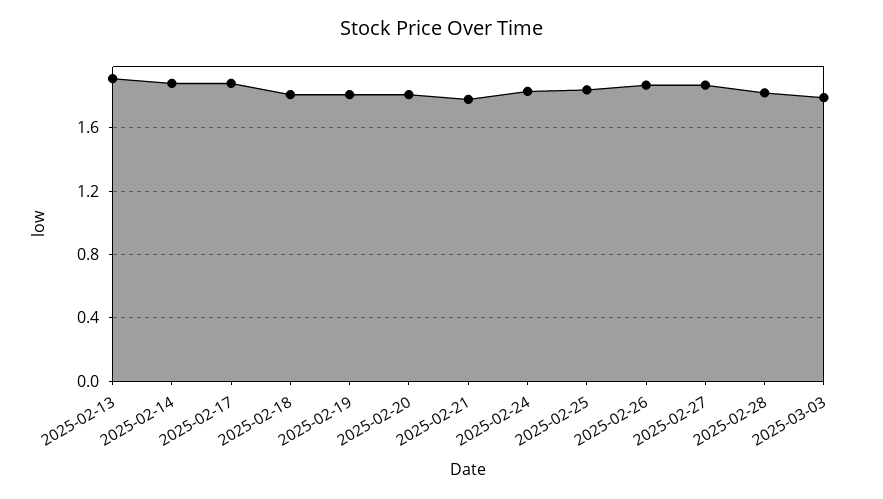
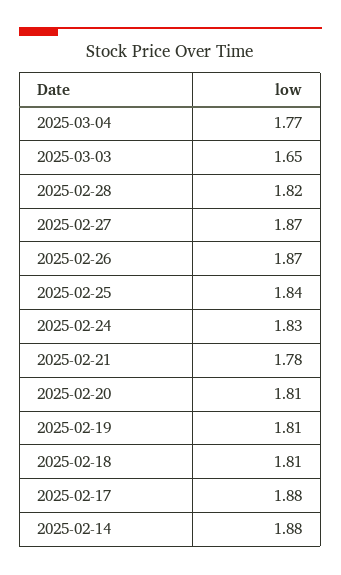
2025-02-13: 1.9 -> none
2025-03-03: 1.8 -> 1.65
2025-03-04: none -> 1.77

